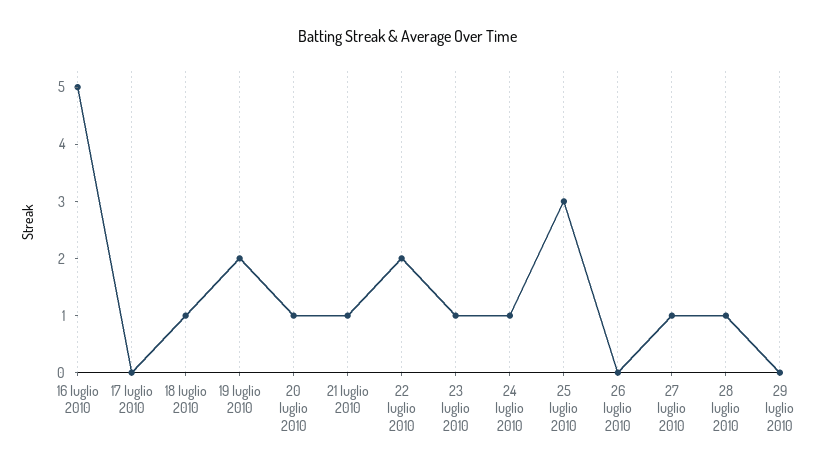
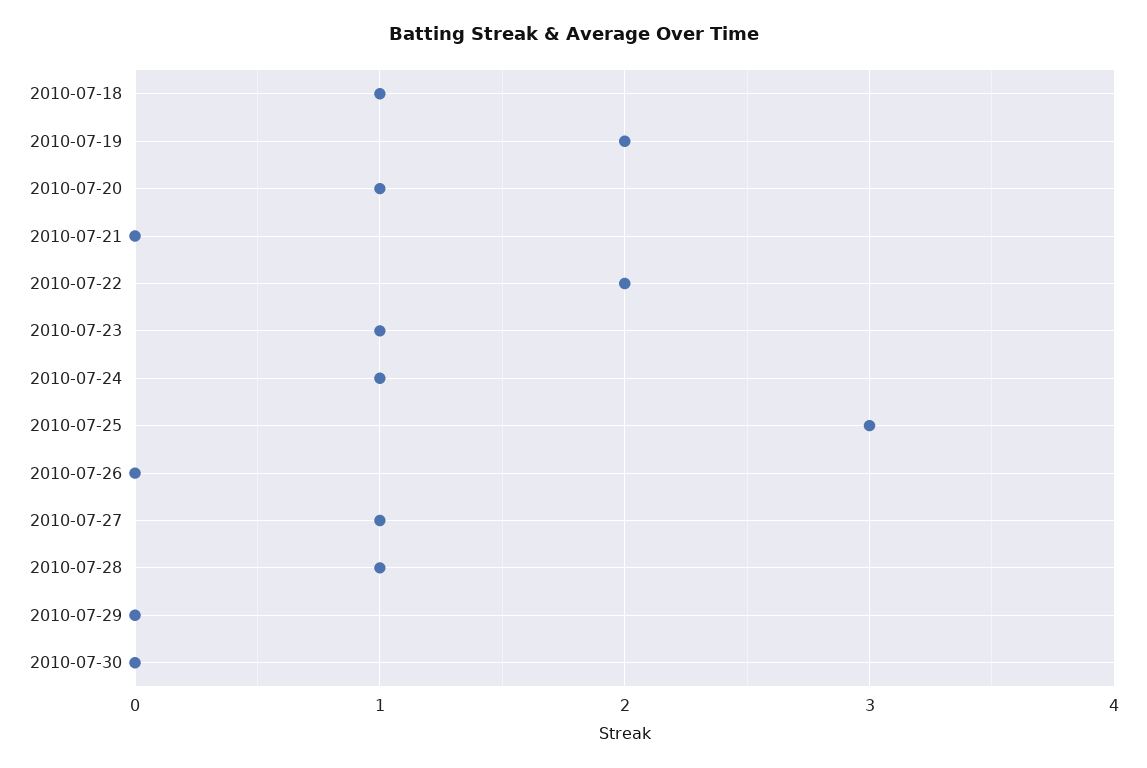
16 luglio 2010: 5 -> none
17 luglio 2010: 0 -> none
21 luglio 2010: 1 -> 0
2010-07-30: none -> 0

